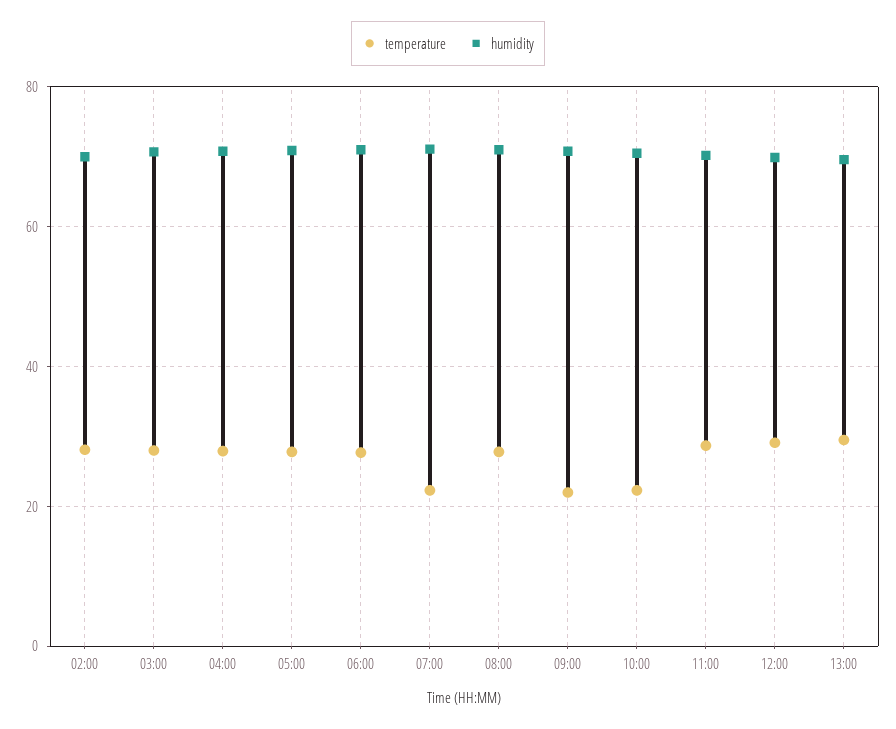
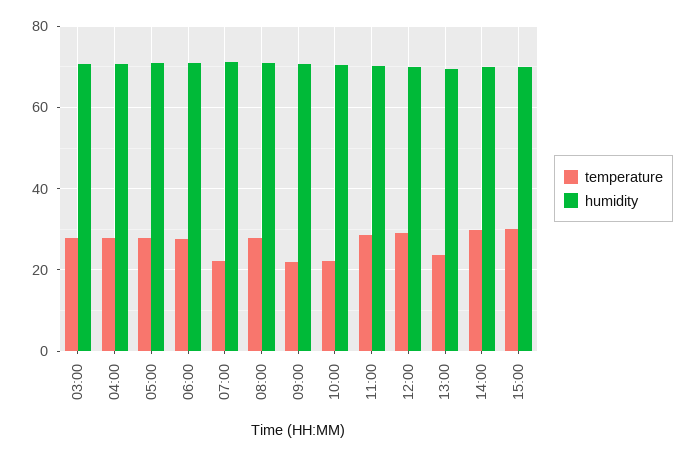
temperature, 02:00: 28 -> none
humidity, 02:00: 70 -> none
temperature, 13:00: 30 -> 24
temperature, 14:00: none -> 30
humidity, 14:00: none -> 70
temperature, 15:00: none -> 30
humidity, 15:00: none -> 70

